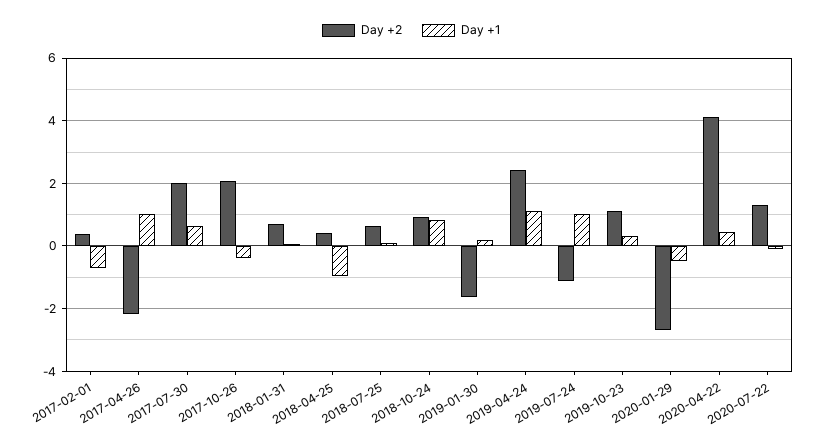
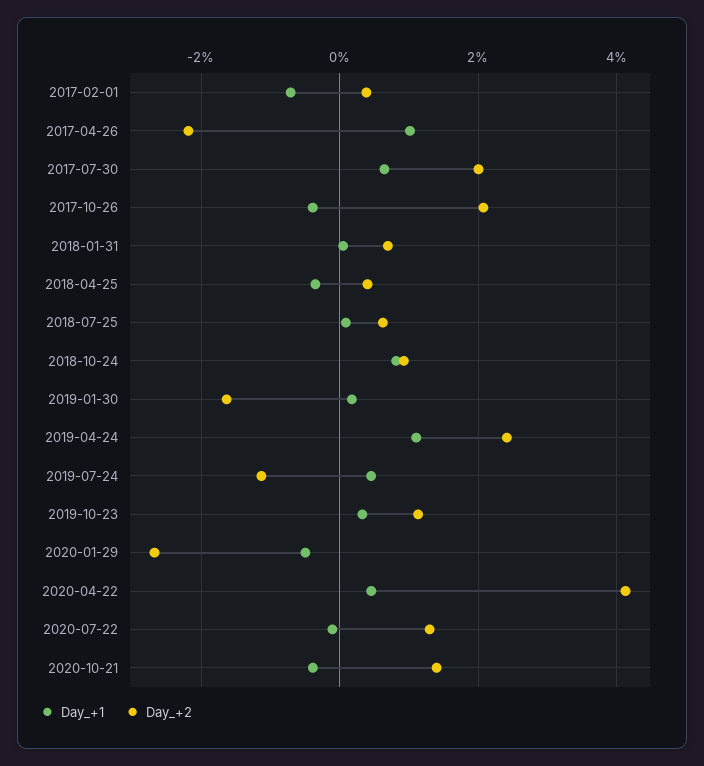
Day +1, 2018-04-25: -1 -> -0.4
Day +1, 2019-07-24: 1 -> 0.4
Day +1, 2020-10-21: none -> -0.4
Day +2, 2020-10-21: none -> 1.4

